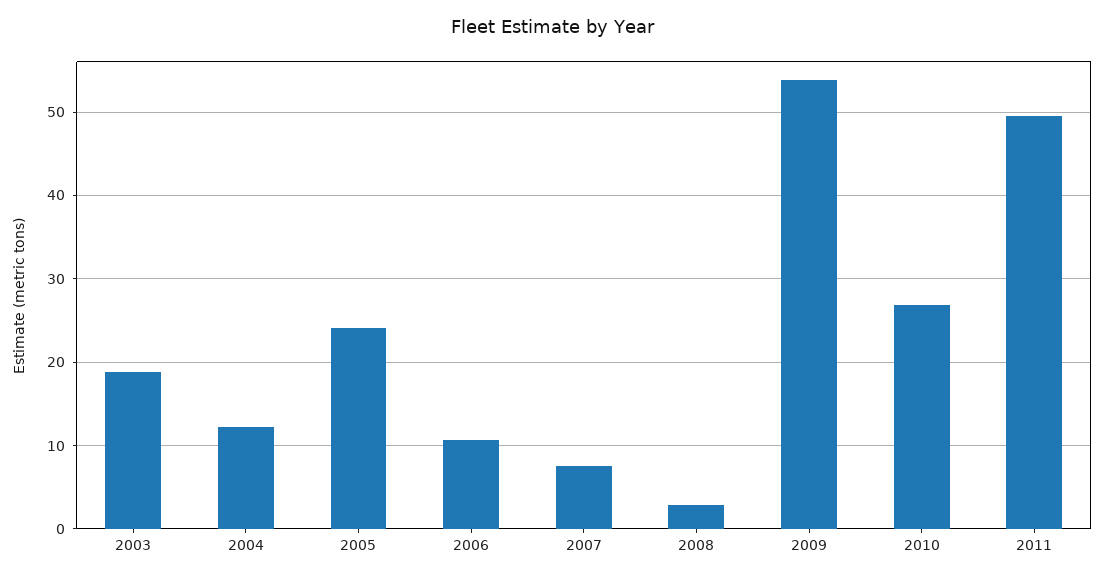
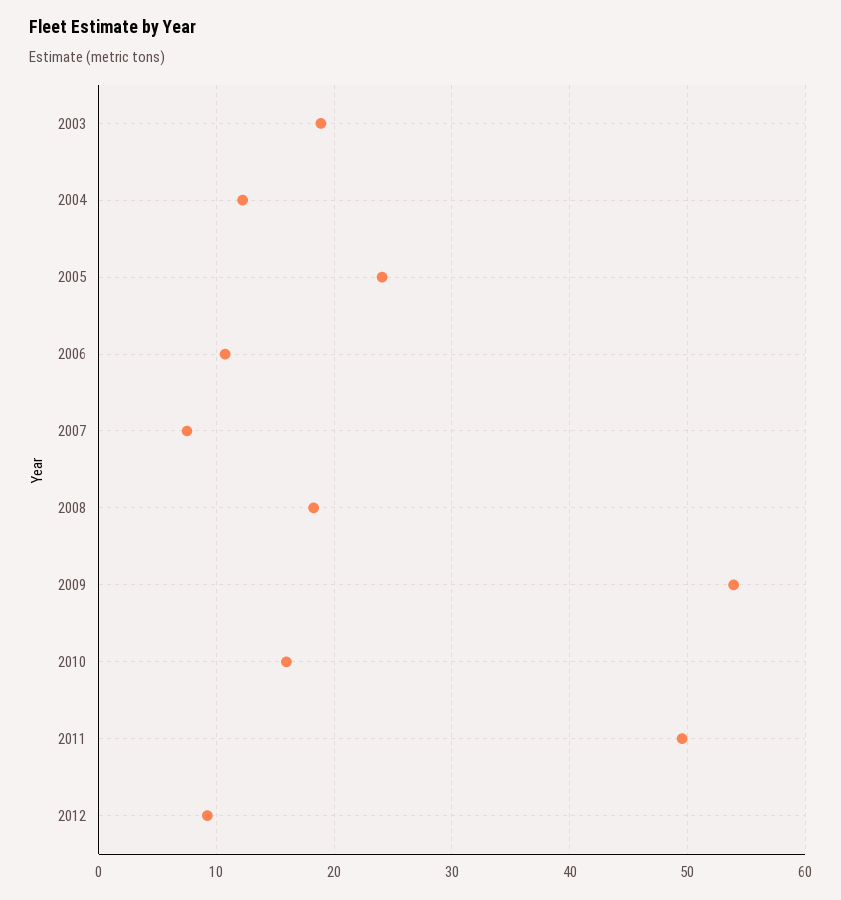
2008: 3 -> 18
2010: 27 -> 16
2012: none -> 9

